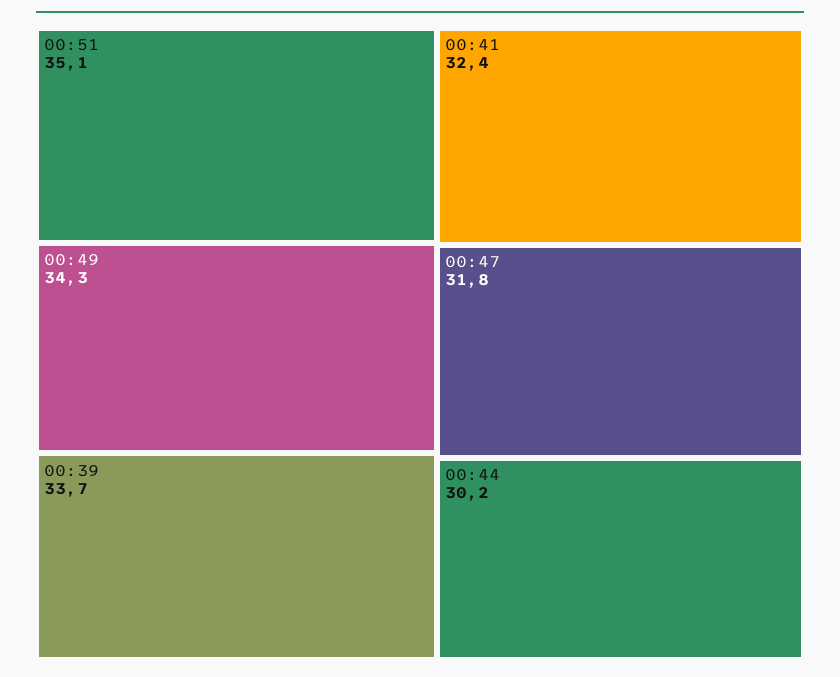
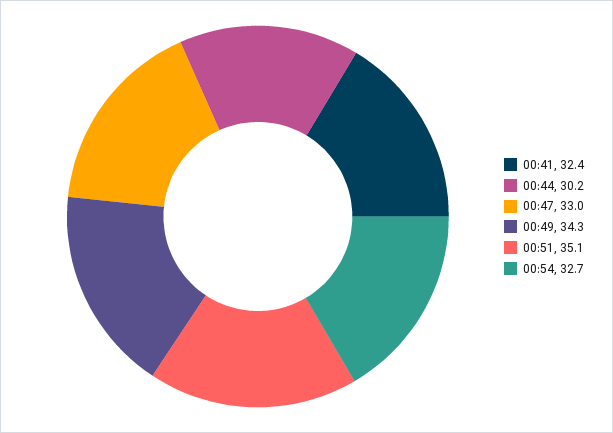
00:39: 33.7 -> none
00:47: 31.8 -> 33
00:54: none -> 32.7

